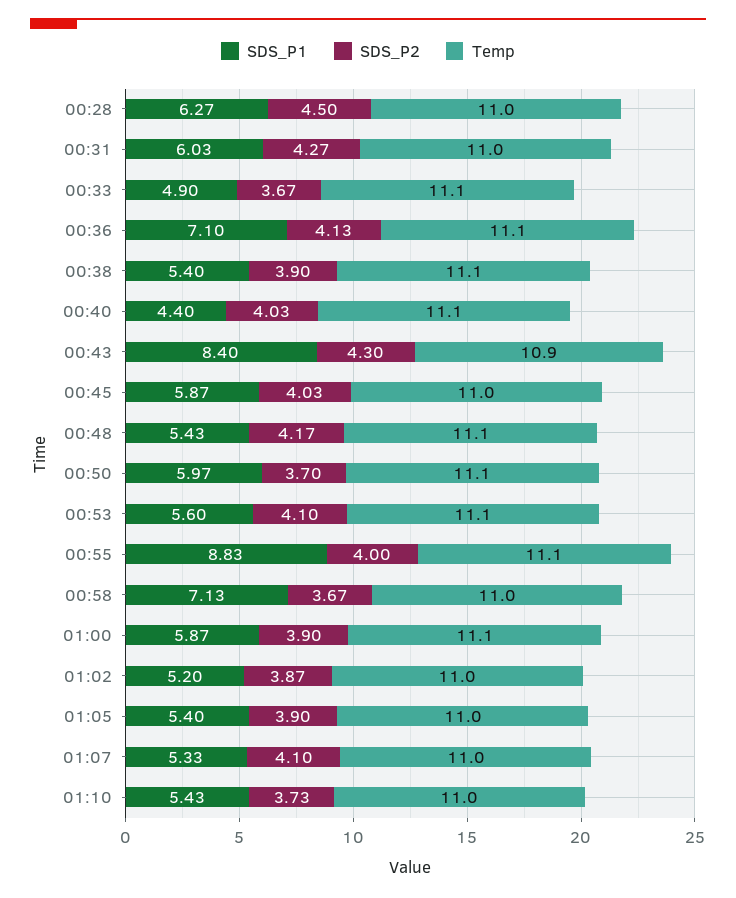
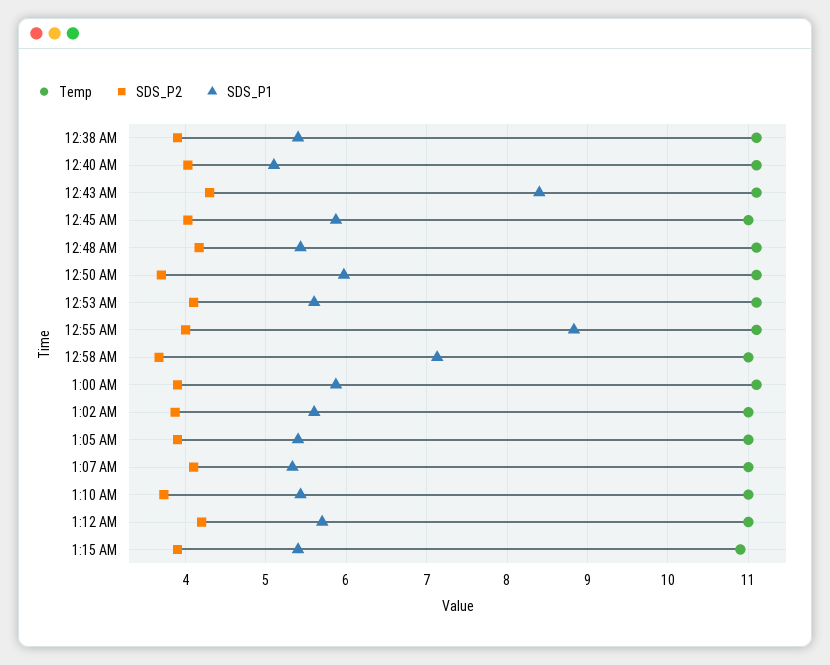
SDS_P1, 00:28: 6.27 -> none
SDS_P2, 00:28: 4.5 -> none
Temp, 00:28: 11 -> none
SDS_P1, 00:31: 6.03 -> none
SDS_P2, 00:31: 4.27 -> none
Temp, 00:31: 11 -> none
SDS_P1, 00:33: 4.9 -> none
SDS_P2, 00:33: 3.67 -> none
Temp, 00:33: 11.1 -> none
SDS_P1, 00:36: 7.1 -> none
SDS_P2, 00:36: 4.13 -> none
Temp, 00:36: 11.1 -> none
SDS_P1, 00:40: 4.4 -> 5.1
Temp, 00:43: 10.9 -> 11.1
SDS_P1, 01:02: 5.2 -> 5.6
Temp, 1:12 AM: none -> 11
SDS_P2, 1:12 AM: none -> 4.2
SDS_P1, 1:12 AM: none -> 5.7
Temp, 1:15 AM: none -> 10.9
SDS_P2, 1:15 AM: none -> 3.9
SDS_P1, 1:15 AM: none -> 5.4

